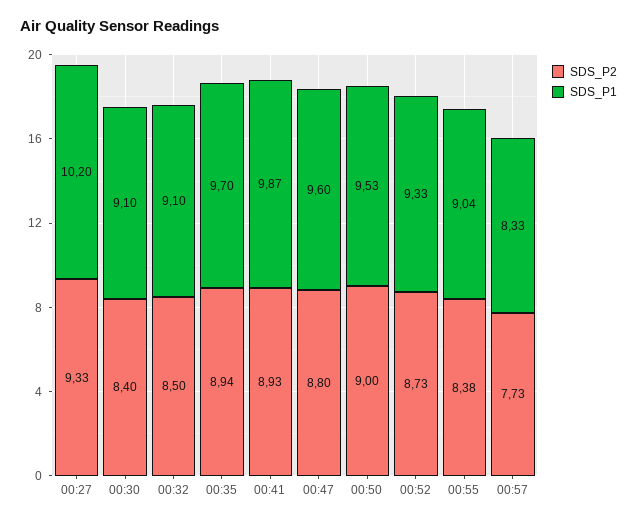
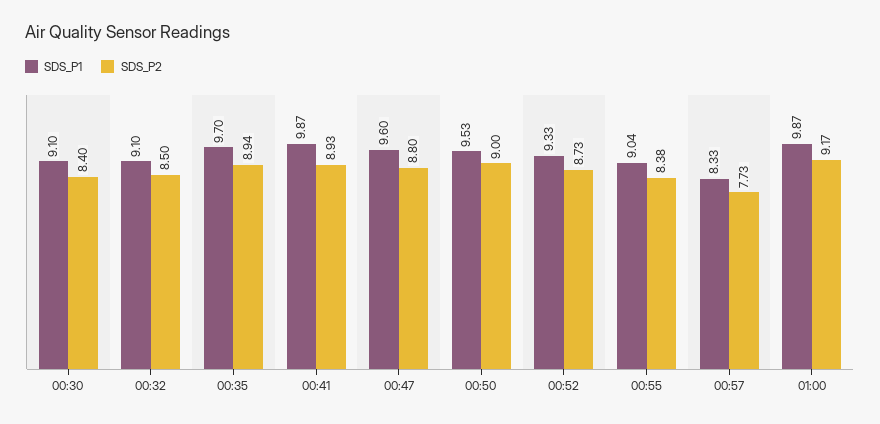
SDS_P2, 00:27: 9.33 -> none
SDS_P1, 00:27: 10.2 -> none
SDS_P1, 01:00: none -> 9.87
SDS_P2, 01:00: none -> 9.17

